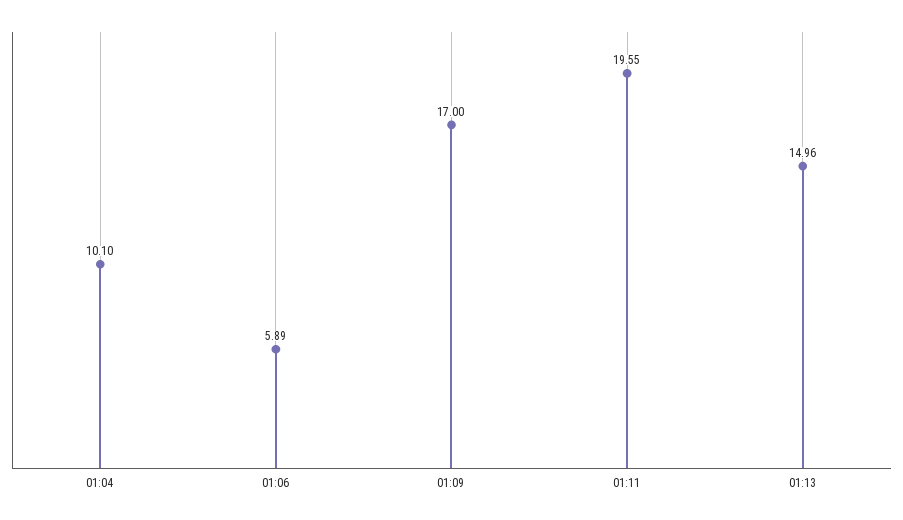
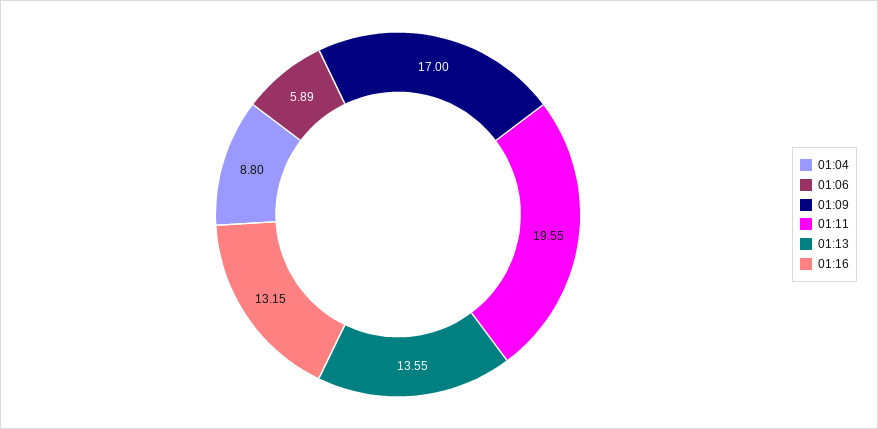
01:04: 10.1 -> 8.8
01:13: 14.96 -> 13.55
01:16: none -> 13.15

